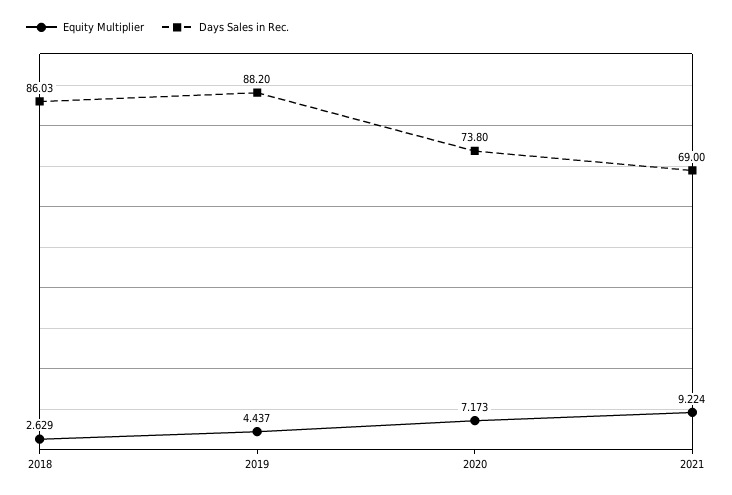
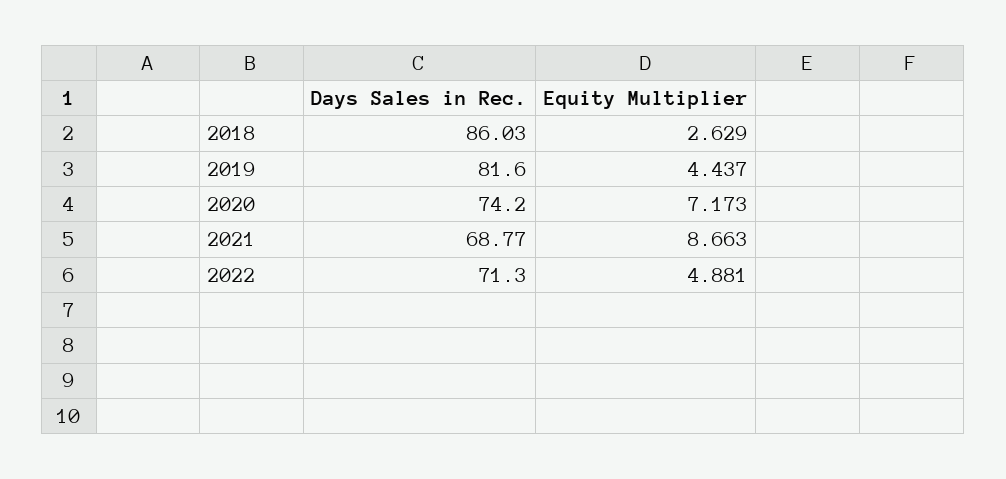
Days Sales in Rec., 2019: 88.2 -> 81.6
Days Sales in Rec., 2020: 73.8 -> 74.2
Equity Multiplier, 2021: 9.224 -> 8.663
Days Sales in Rec., 2021: 69 -> 68.77
Days Sales in Rec., 2022: none -> 71.3
Equity Multiplier, 2022: none -> 4.881

